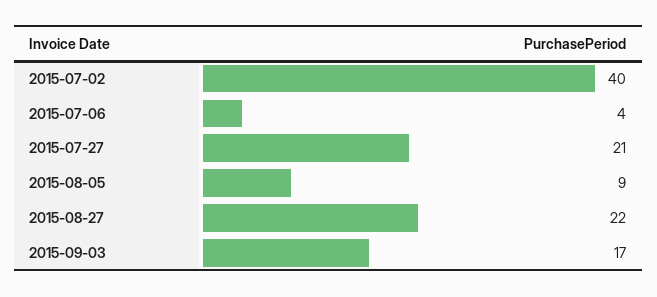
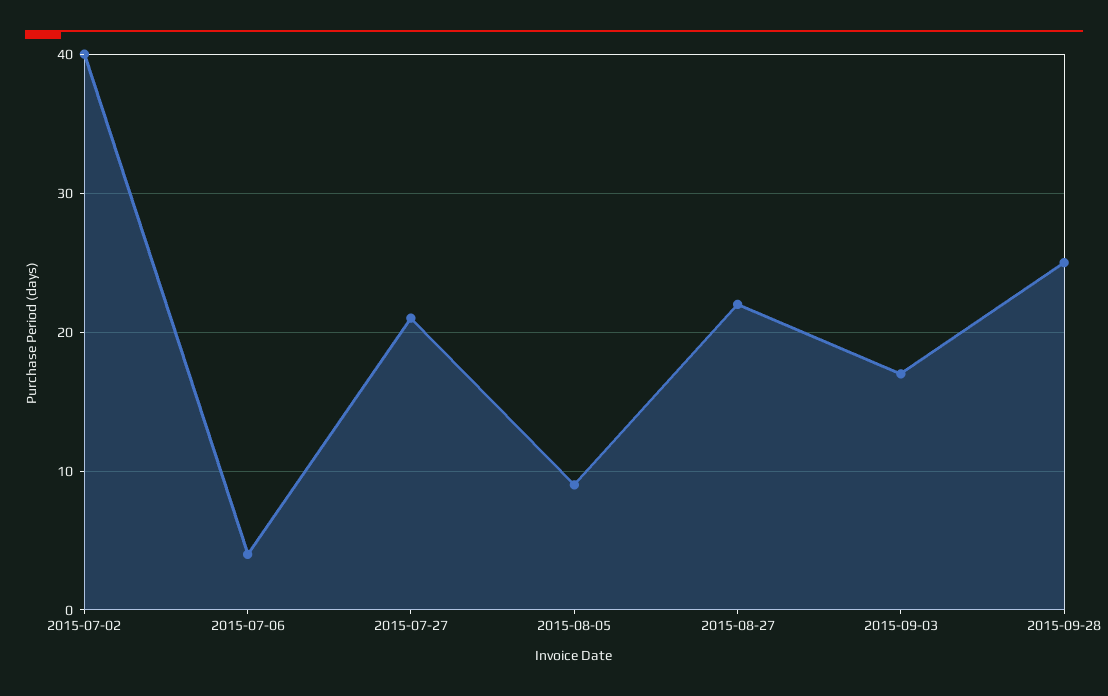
2015-09-28: none -> 25

